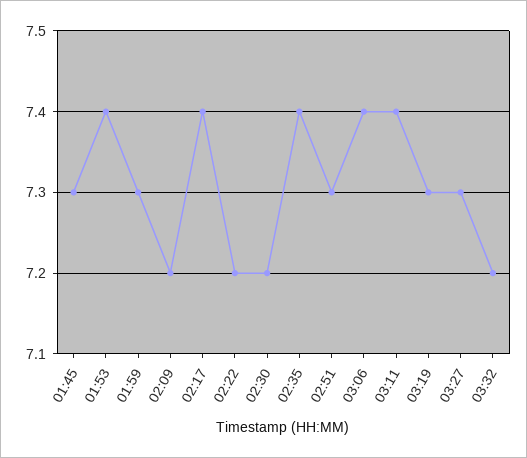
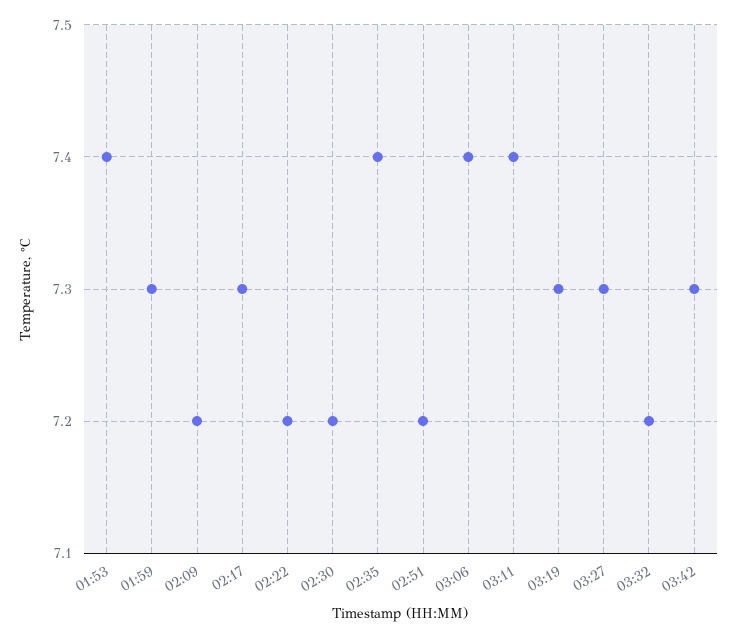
01:45: 7.3 -> none
02:17: 7.4 -> 7.3
02:51: 7.3 -> 7.2
03:42: none -> 7.3

